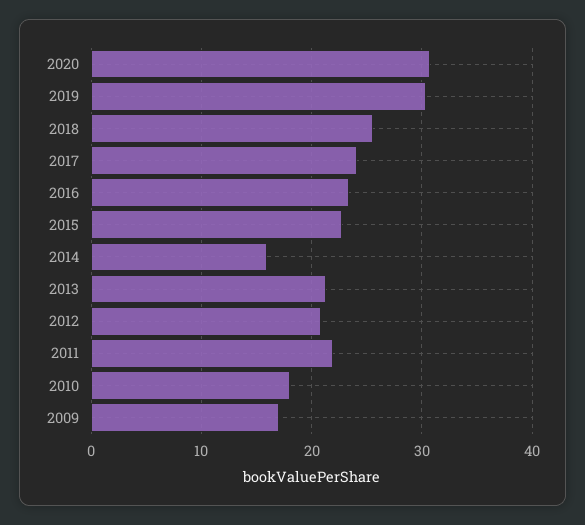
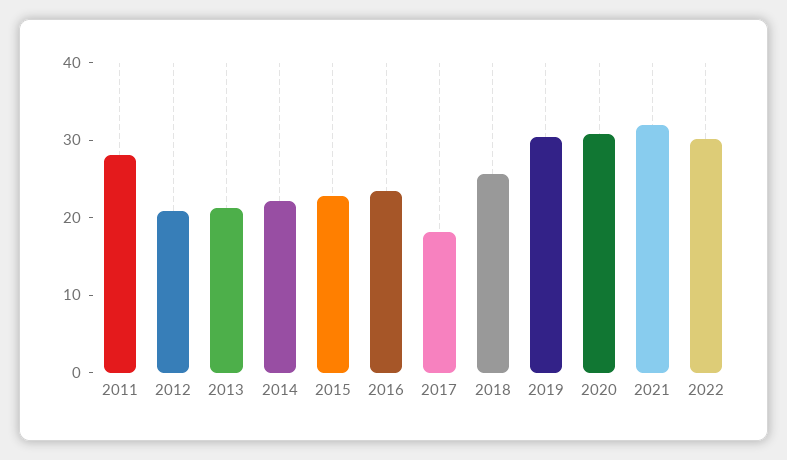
2017: 24 -> 18
2014: 16 -> 22
2011: 22 -> 28
2010: 18 -> none
2009: 17 -> none
2021: none -> 32
2022: none -> 30

